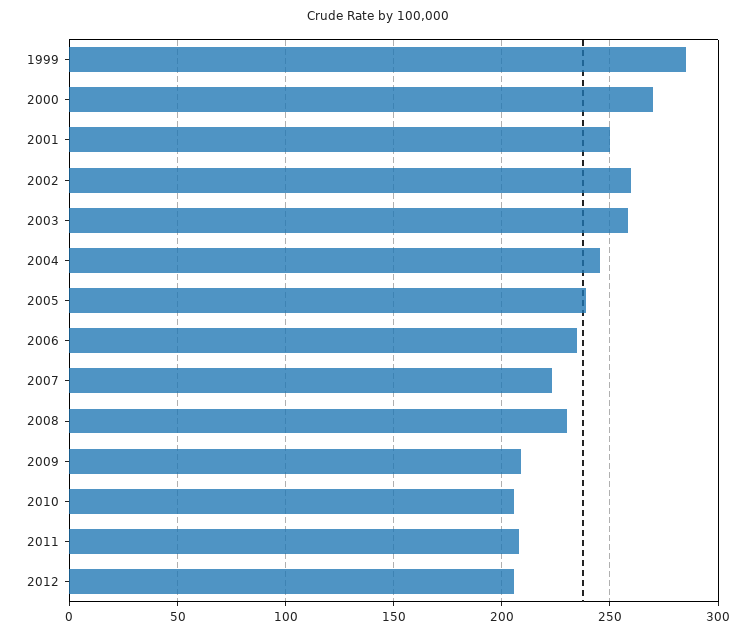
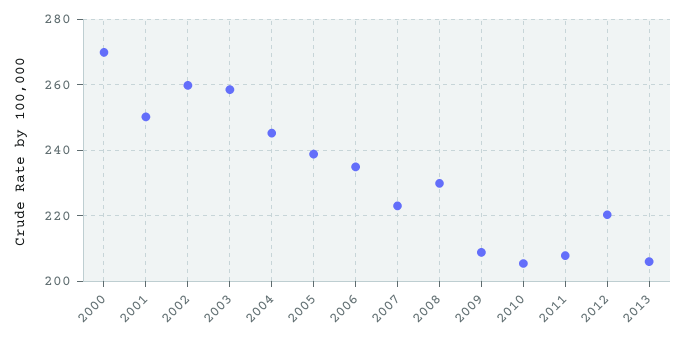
1999: 285 -> none
2012: 205 -> 220
2013: none -> 206

